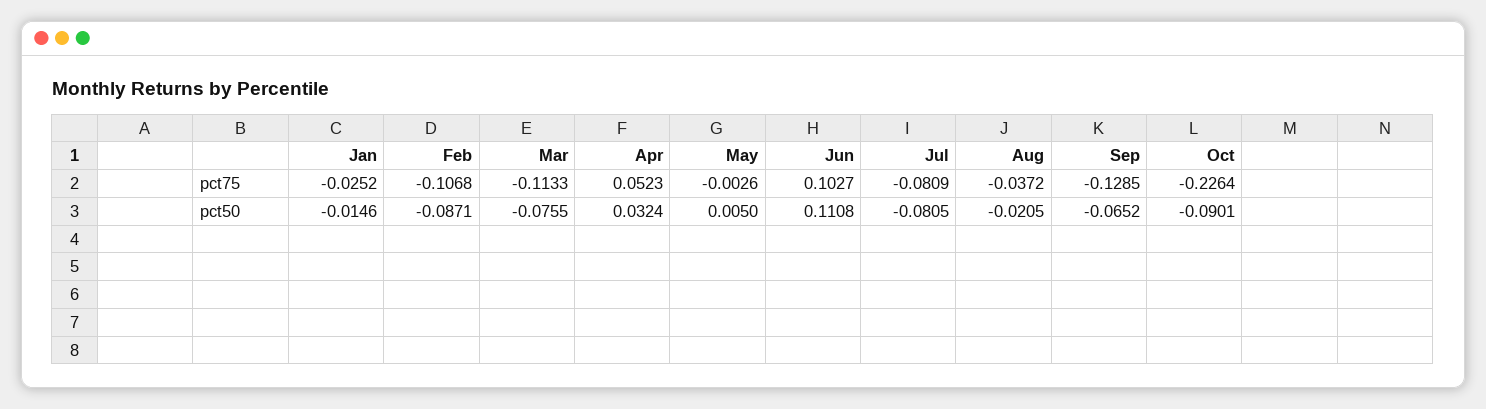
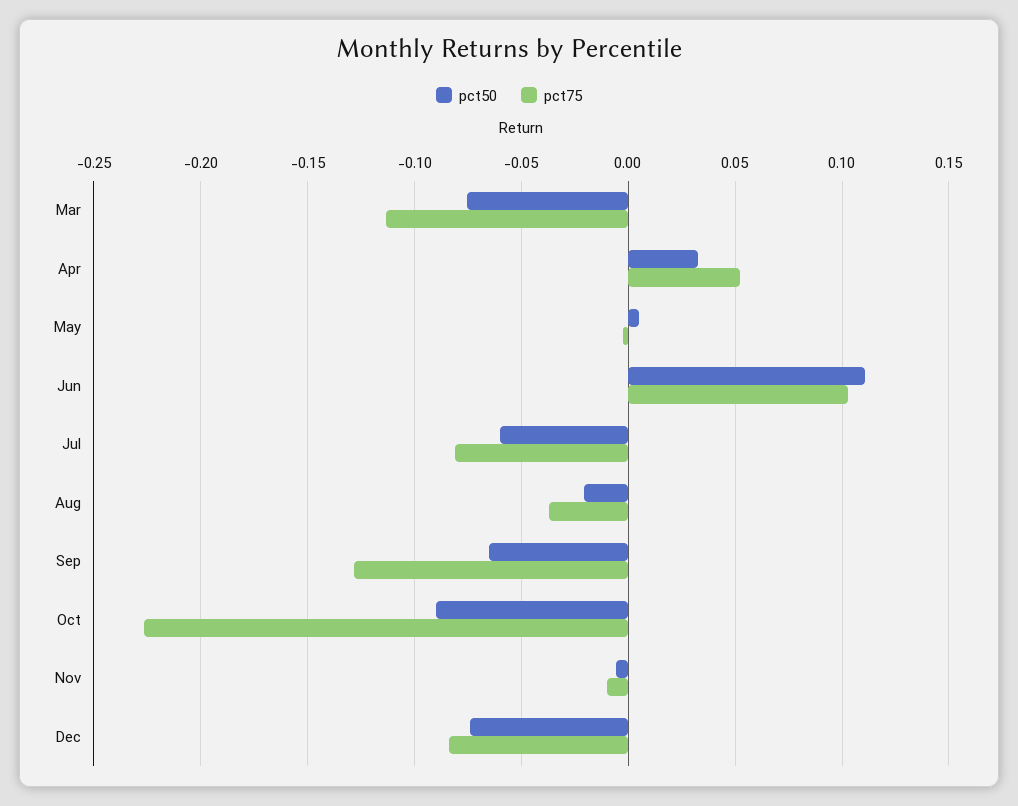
pct75, Jan: -0.0252 -> none
pct75, Feb: -0.1068 -> none
pct50, Jan: -0.0146 -> none
pct50, Feb: -0.0871 -> none
pct50, Jul: -0.0805 -> -0.06
pct50, Nov: none -> -0.005
pct75, Nov: none -> -0.01
pct50, Dec: none -> -0.075
pct75, Dec: none -> -0.085

